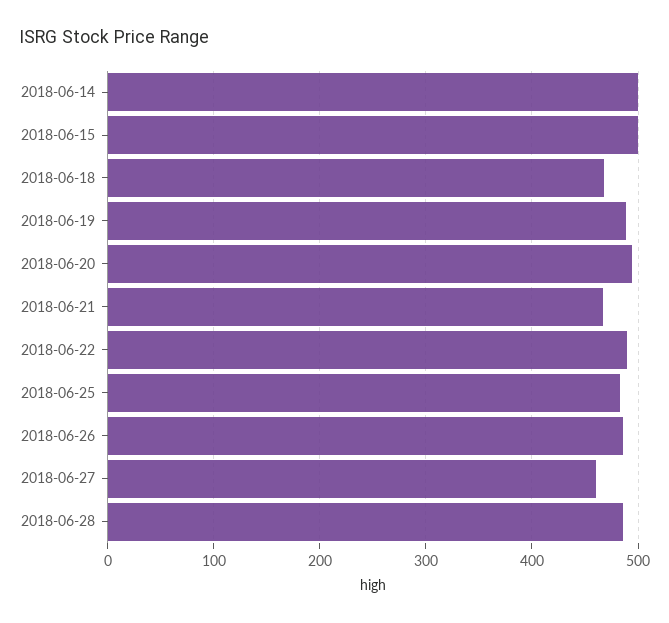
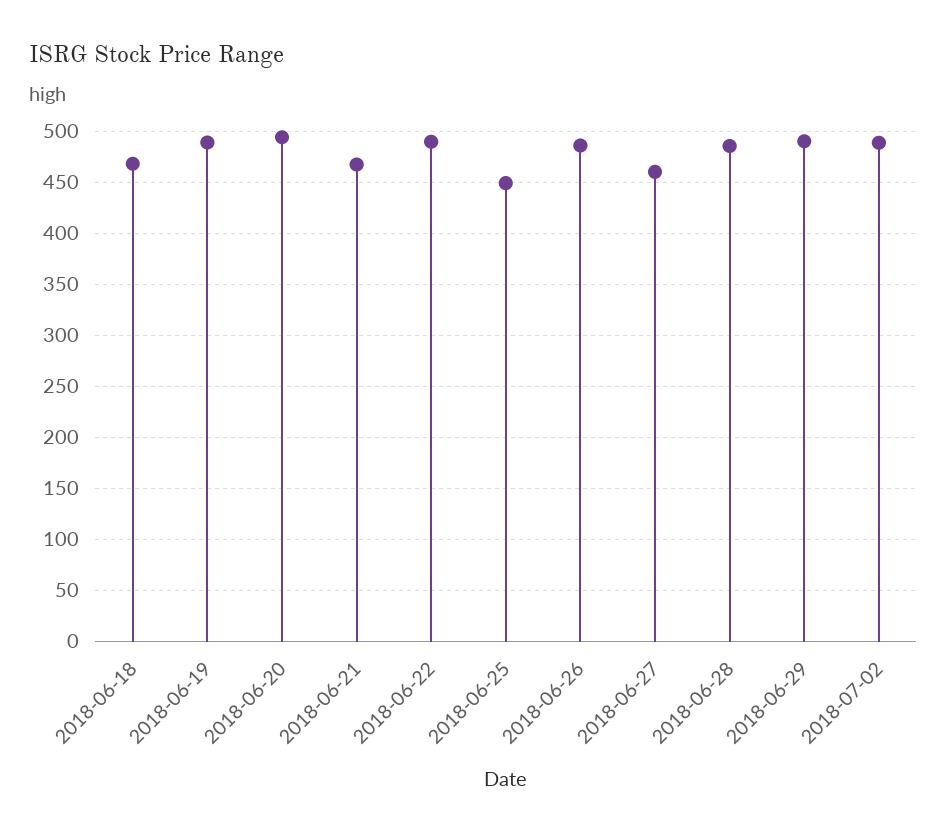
2018-06-14: 500 -> none
2018-06-15: 500 -> none
2018-06-25: 480 -> 450
2018-06-29: none -> 490
2018-07-02: none -> 490

